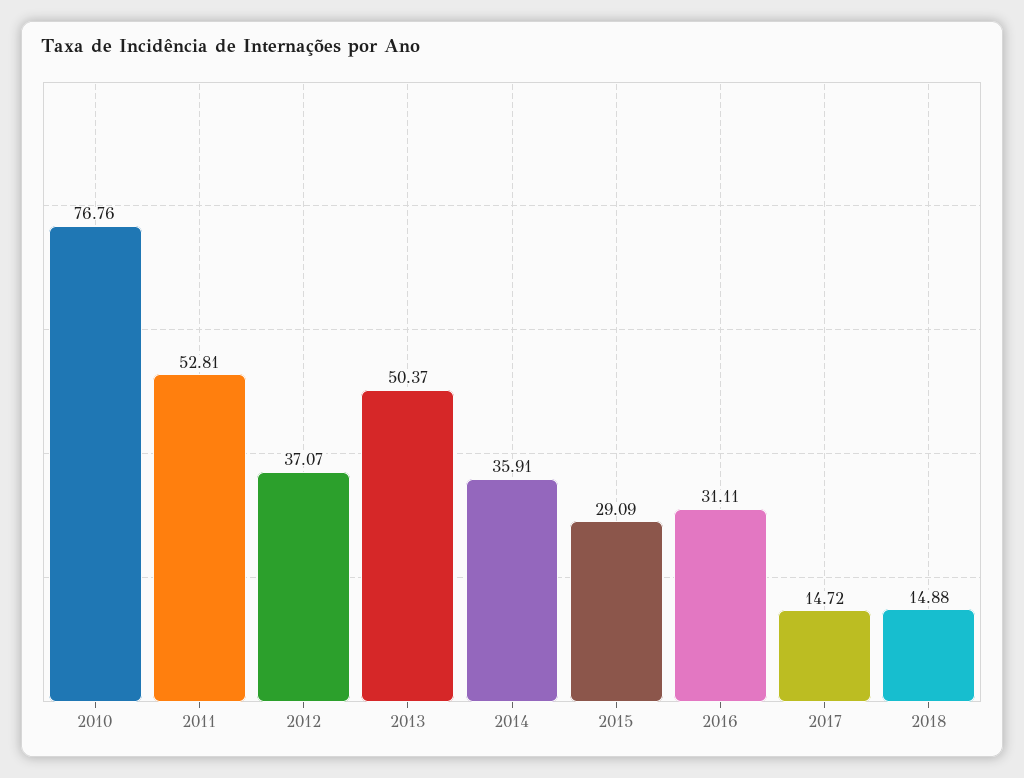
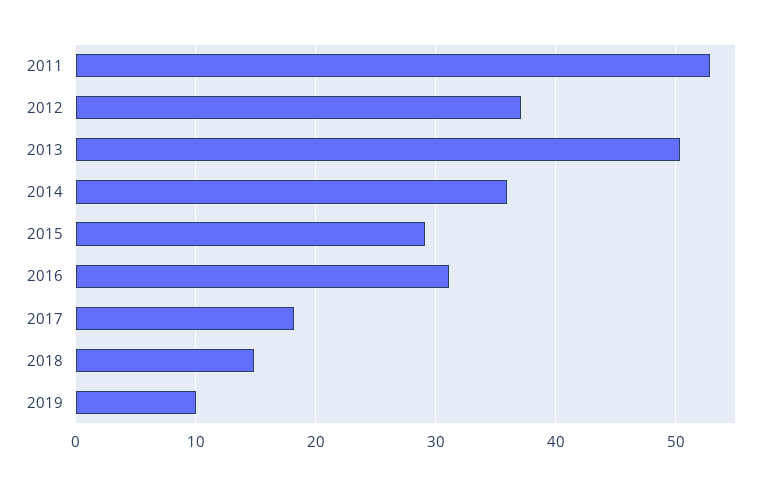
2010: 76.76 -> none
2017: 14.72 -> 18
2019: none -> 10

